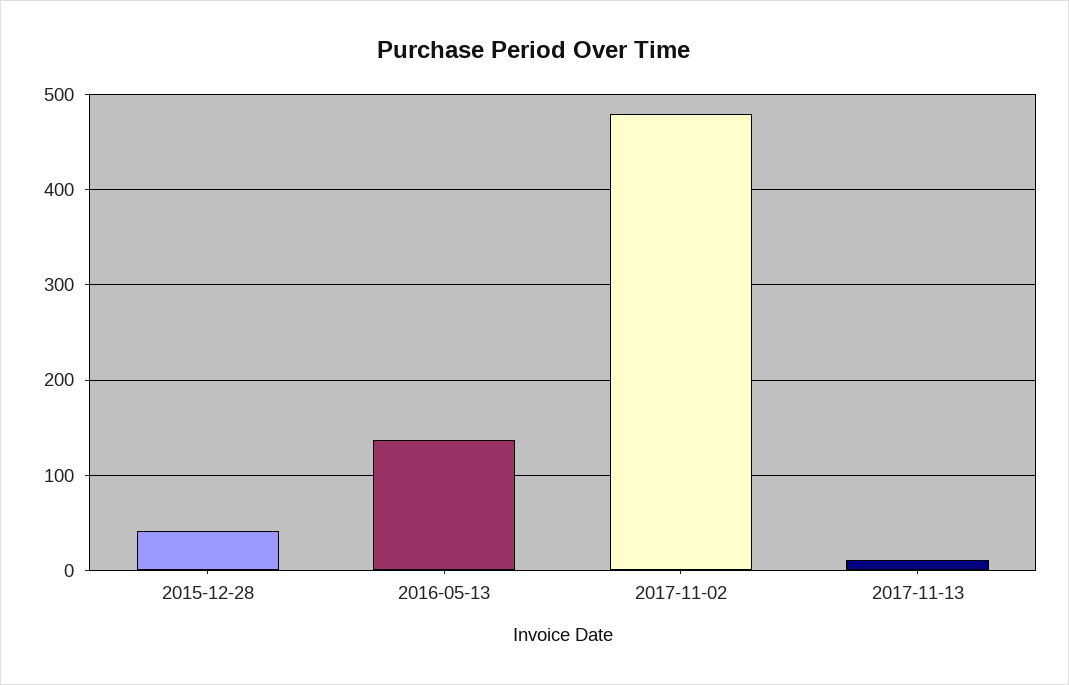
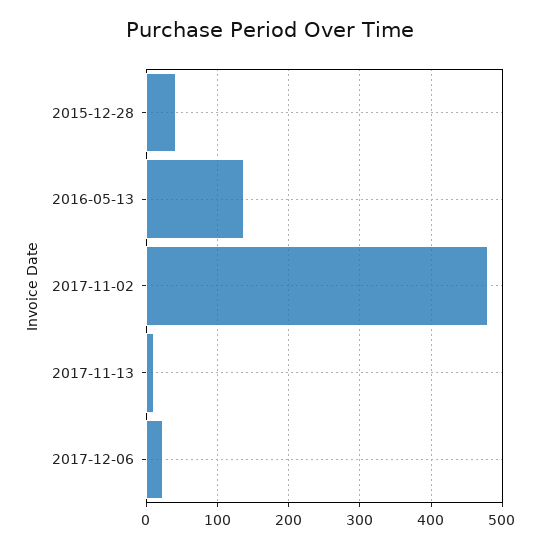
2017-12-06: none -> 20

